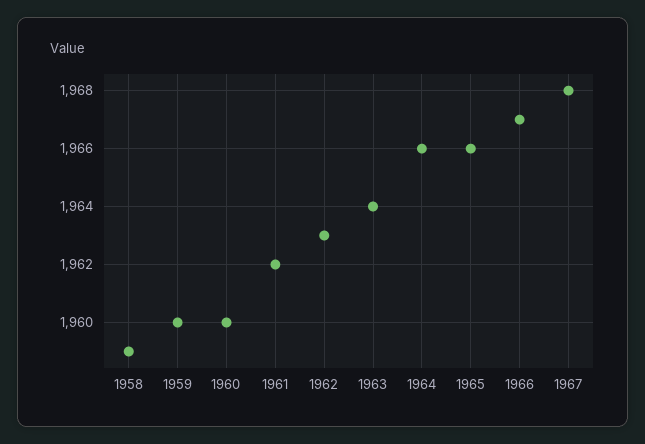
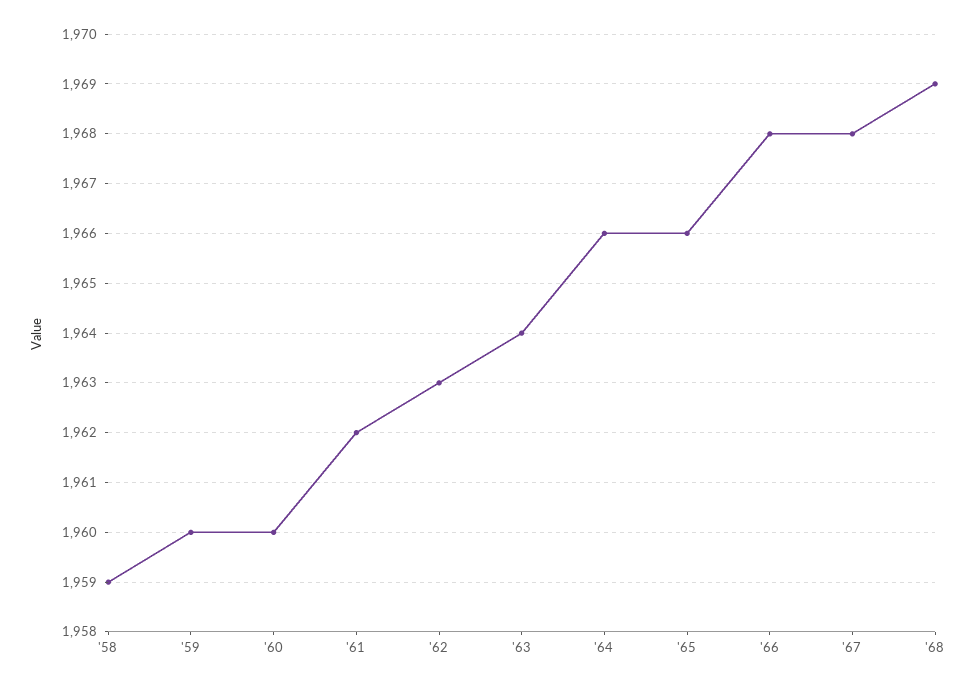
1966: 1967 -> 1968
'68: none -> 1969

